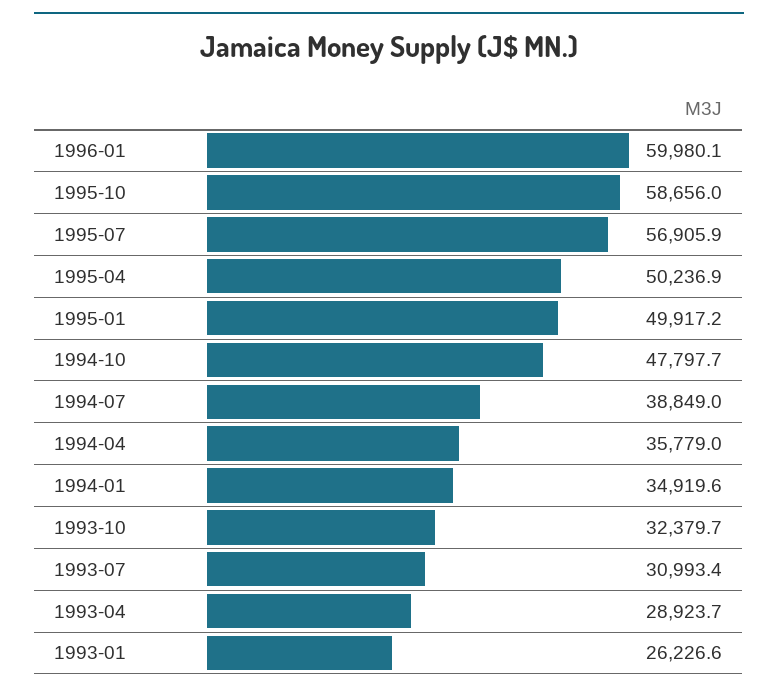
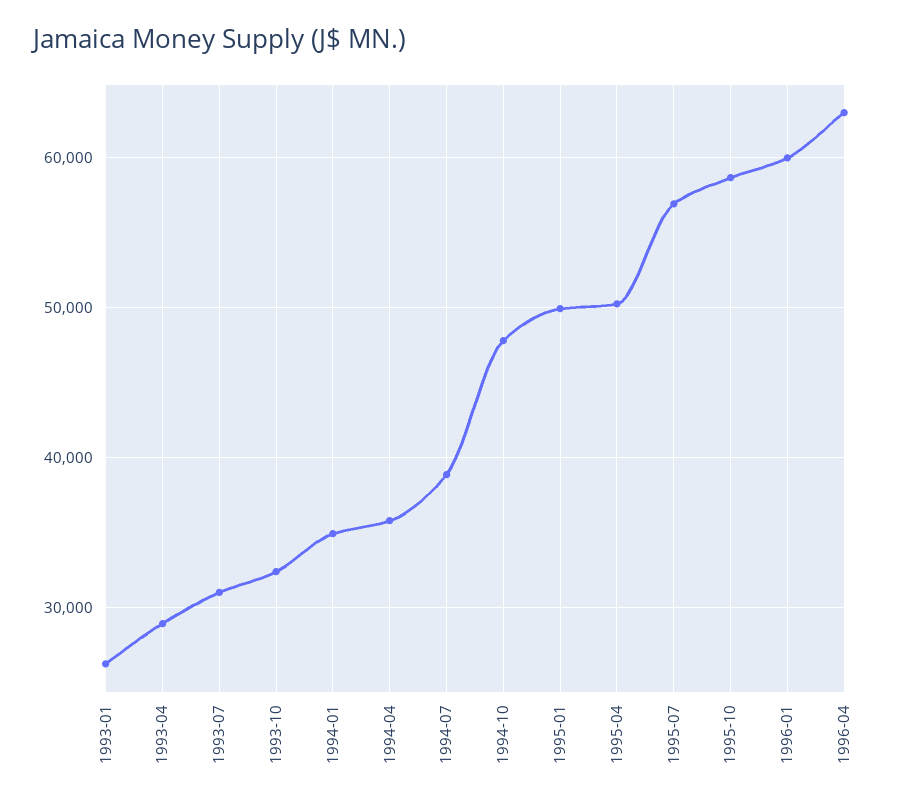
1996-04: none -> 63000

